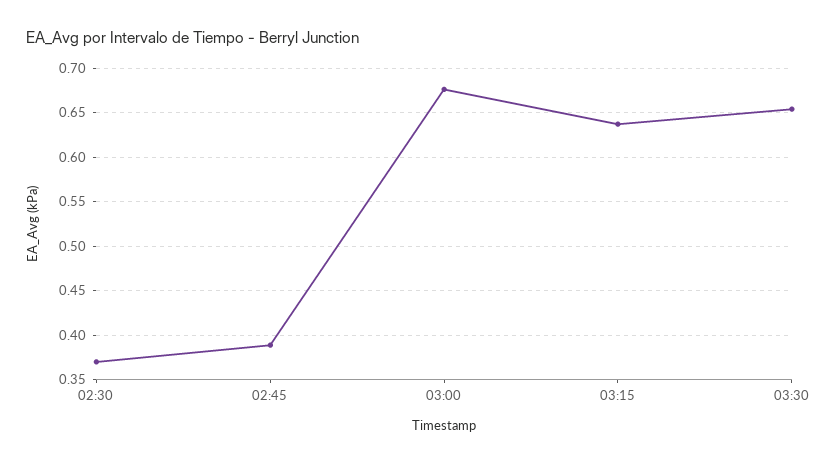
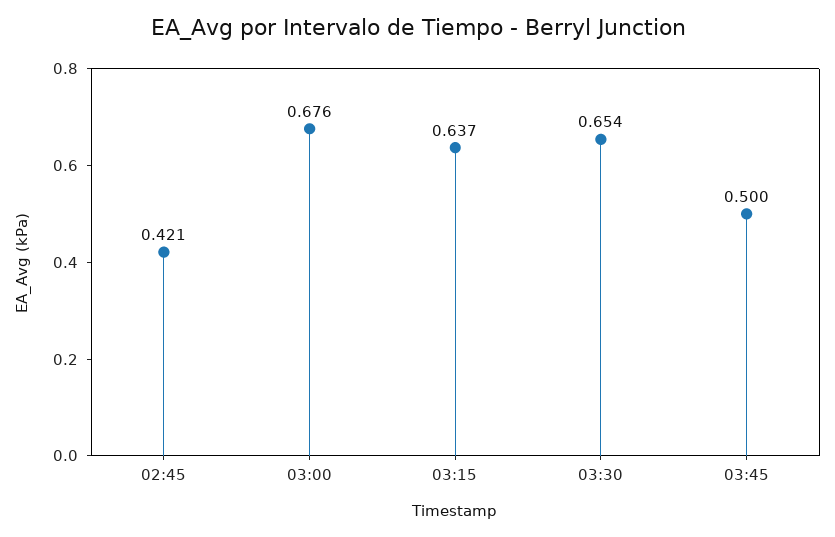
02:30: 0.37 -> none
02:45: 0.39 -> 0.421
03:45: none -> 0.5

